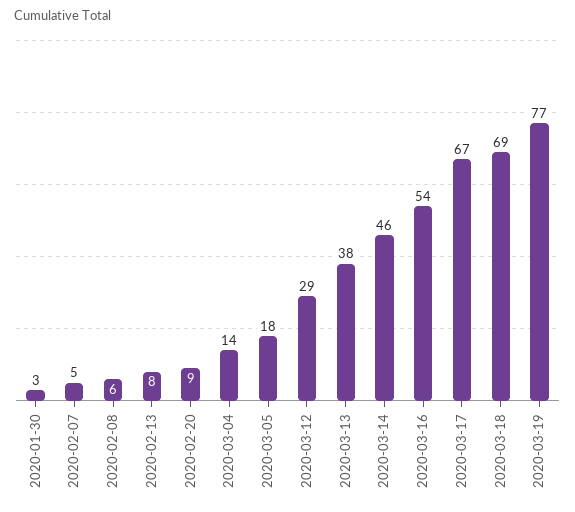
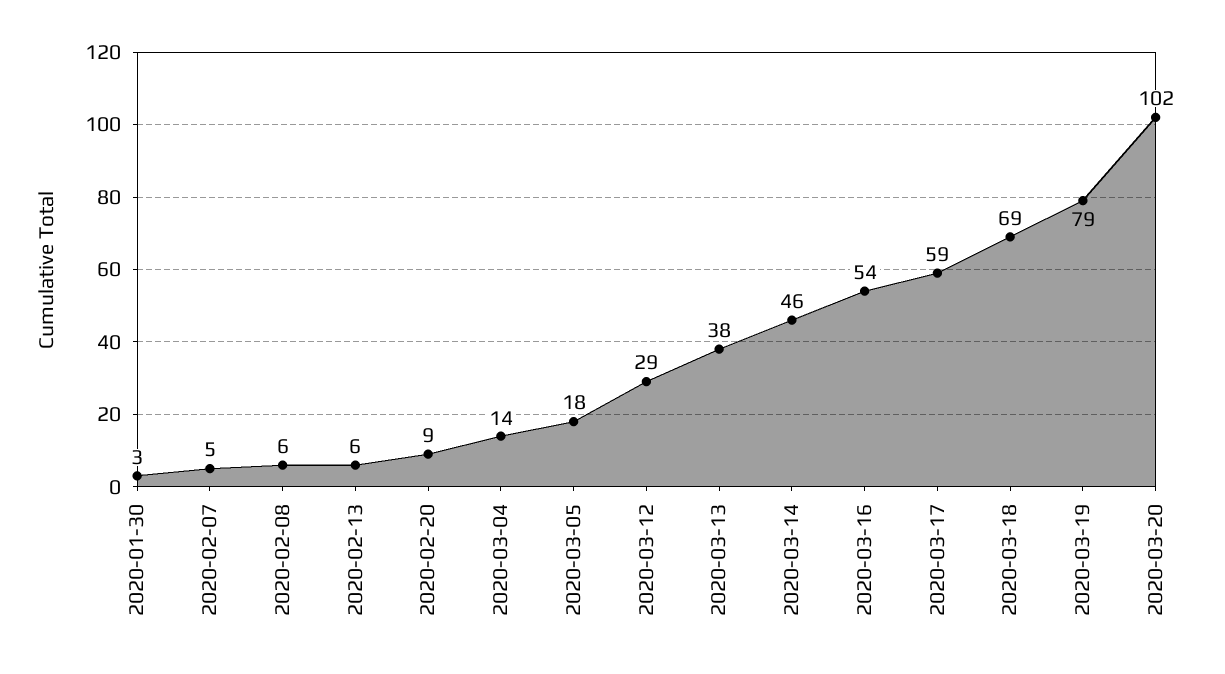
2020-02-13: 8 -> 6
2020-03-17: 67 -> 59
2020-03-19: 77 -> 79
2020-03-20: none -> 102

